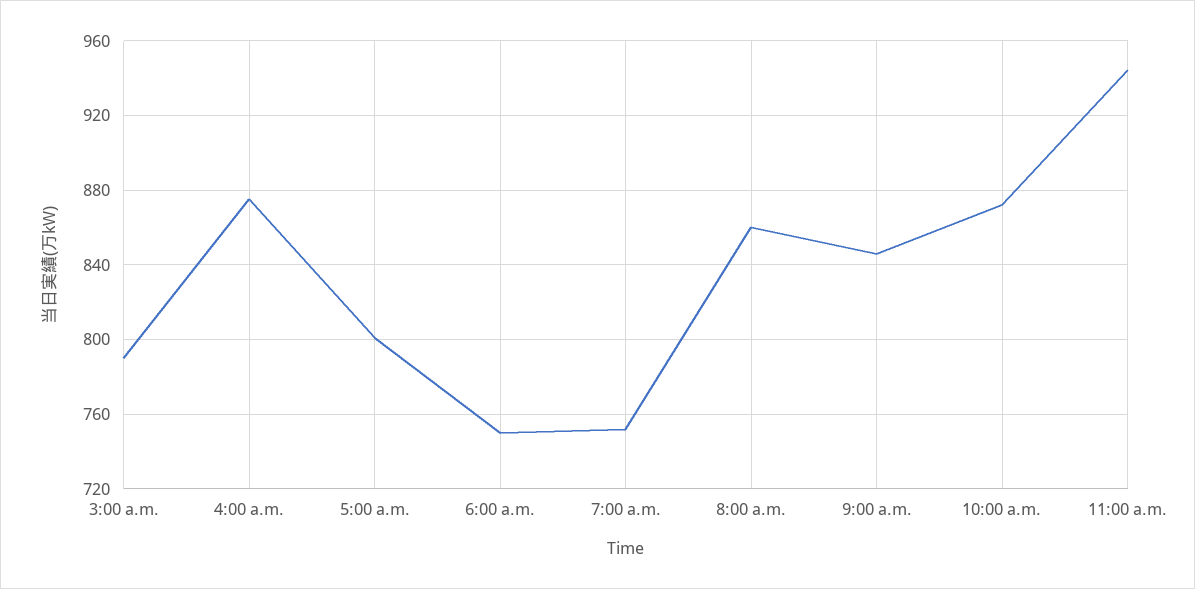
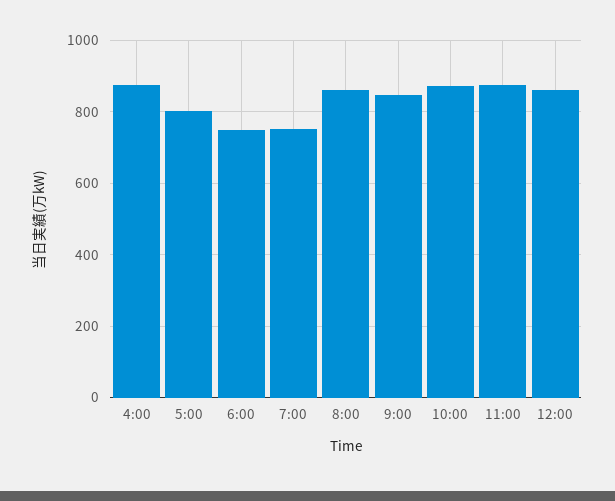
3:00 a.m.: 790 -> none
11:00 a.m.: 945 -> 880
12:00: none -> 860

